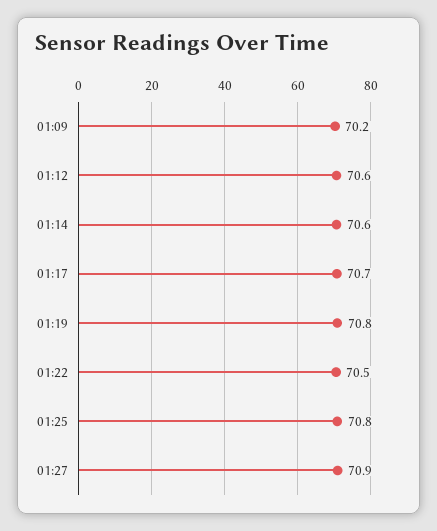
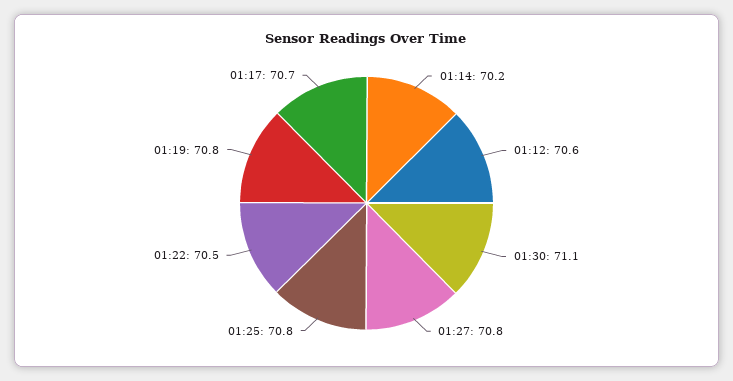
01:09: 70.2 -> none
01:14: 70.6 -> 70.2
01:27: 70.9 -> 70.8
01:30: none -> 71.1

